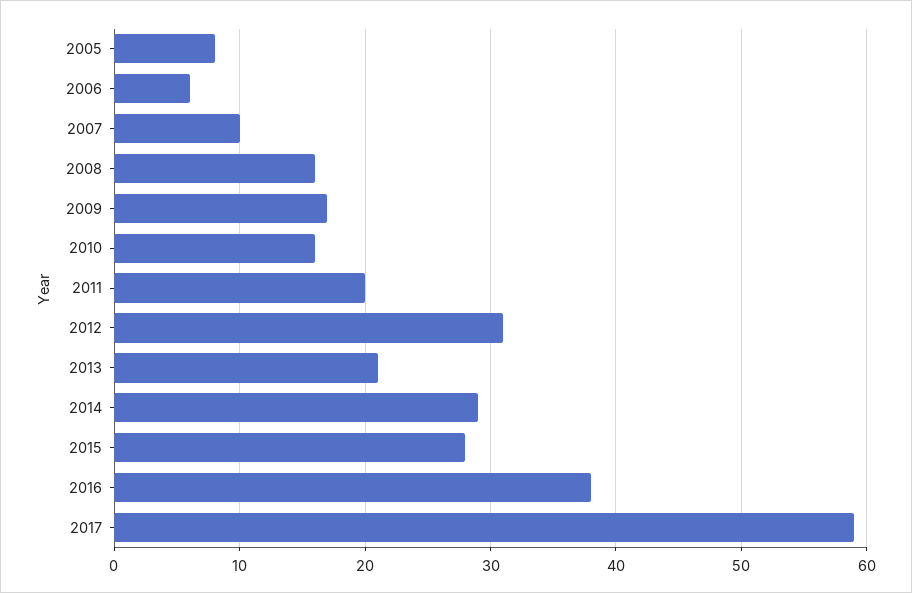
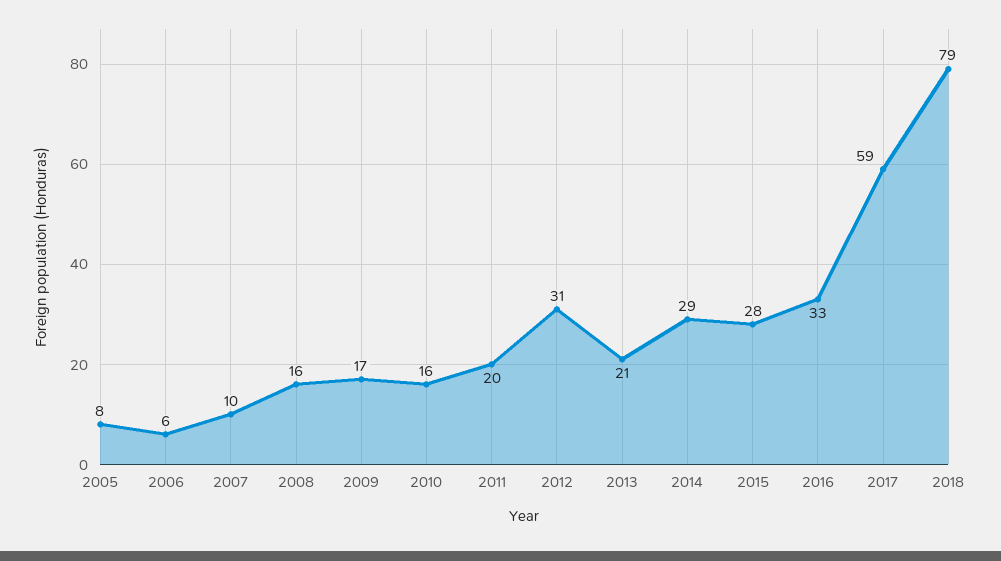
2016: 38 -> 33
2018: none -> 79

